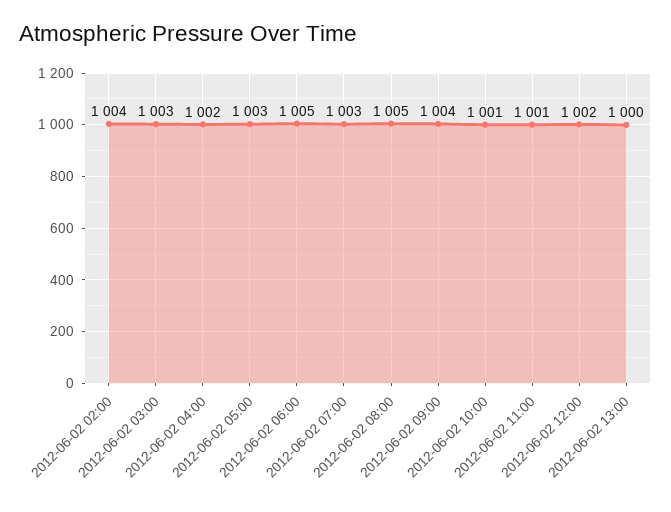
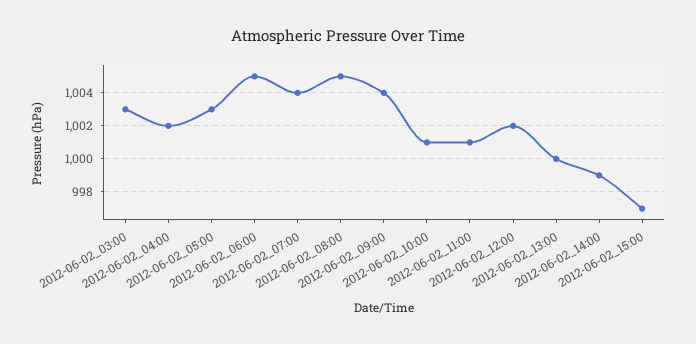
2012-06-02 02:00: 1004 -> none
2012-06-02 07:00: 1003 -> 1004
2012-06-02_14:00: none -> 999
2012-06-02_15:00: none -> 997

